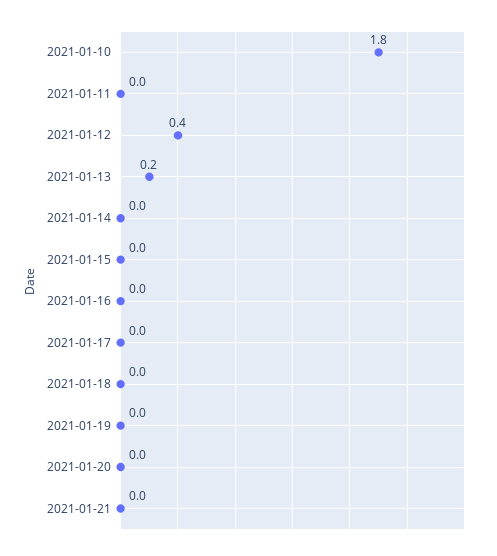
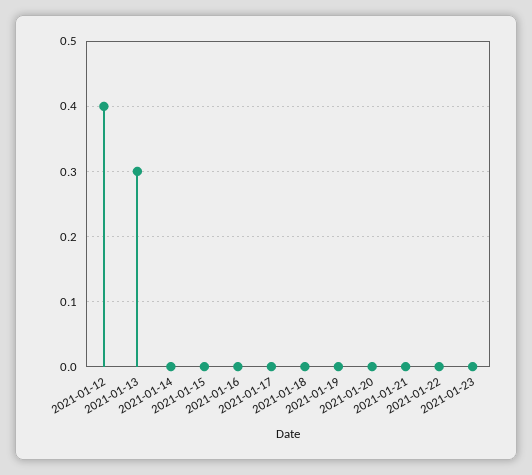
2021-01-10: 1.8 -> none
2021-01-11: 0 -> none
2021-01-13: 0.2 -> 0.3
2021-01-22: none -> 0
2021-01-23: none -> 0

